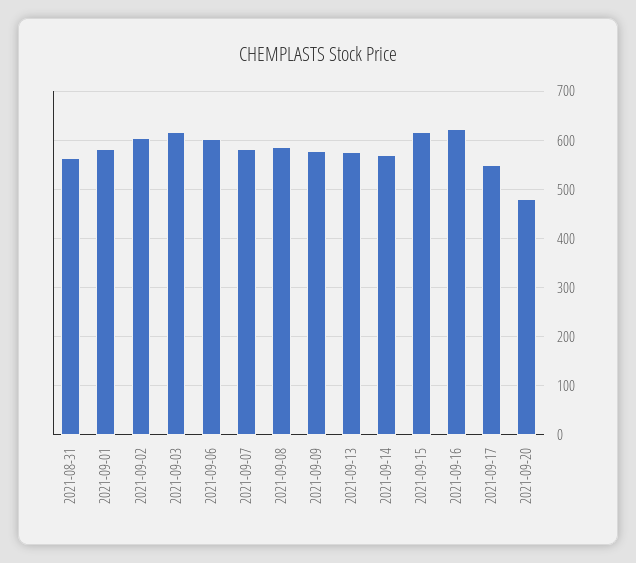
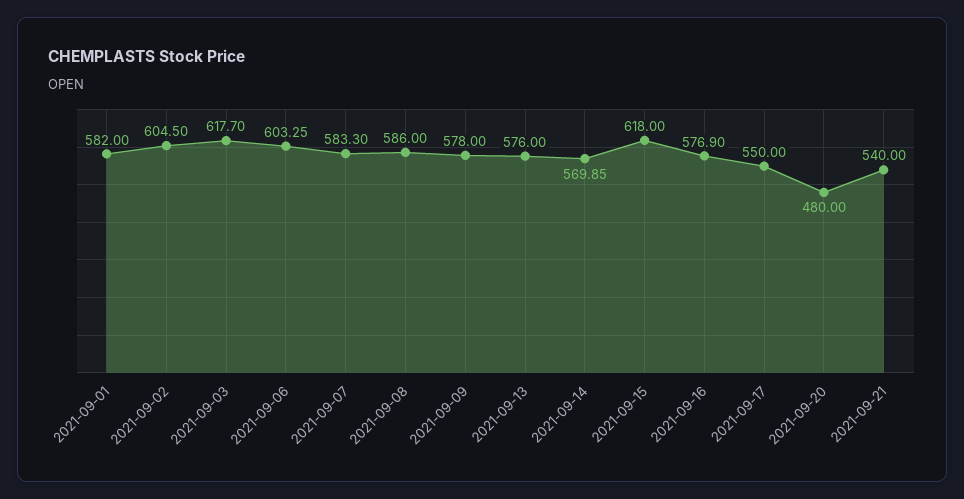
2021-08-31: 560 -> none
2021-09-16: 620 -> 576.9
2021-09-21: none -> 540

